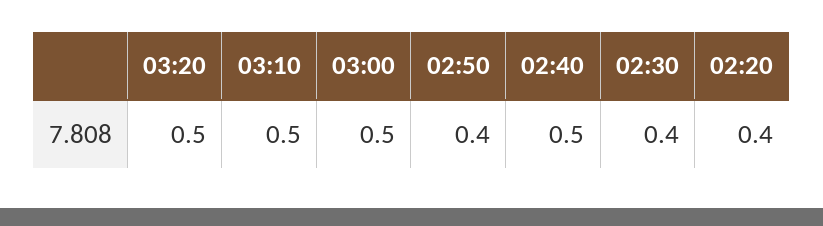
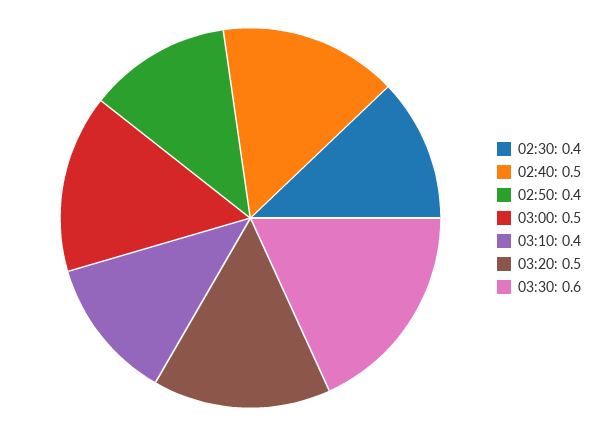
03:10: 0.5 -> 0.4
02:20: 0.4 -> none
03:30: none -> 0.6

